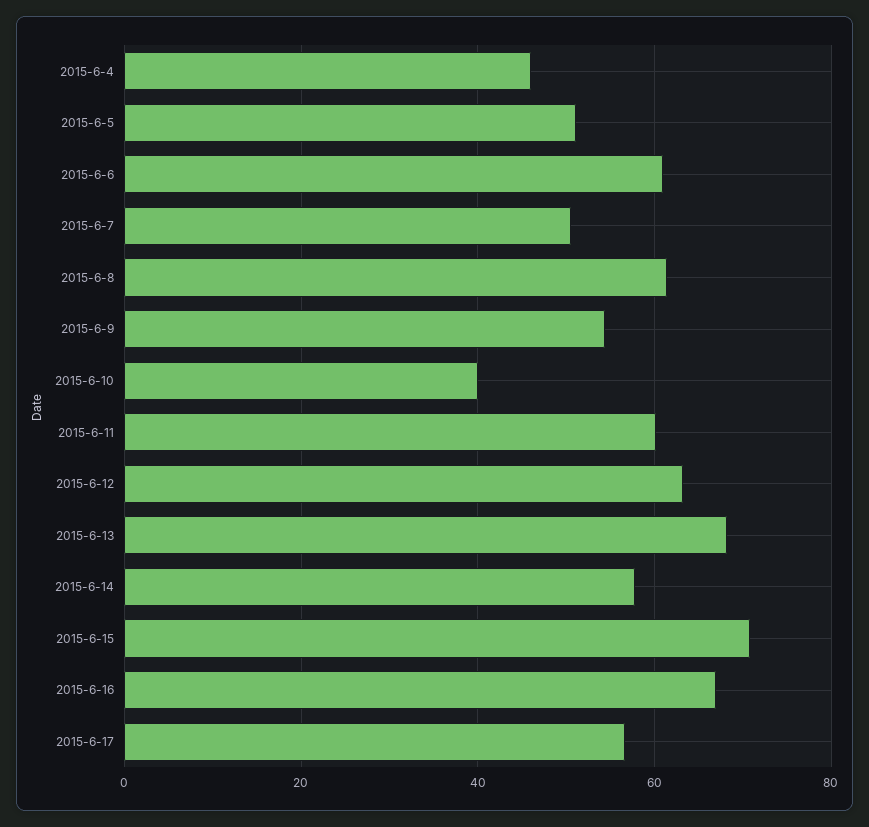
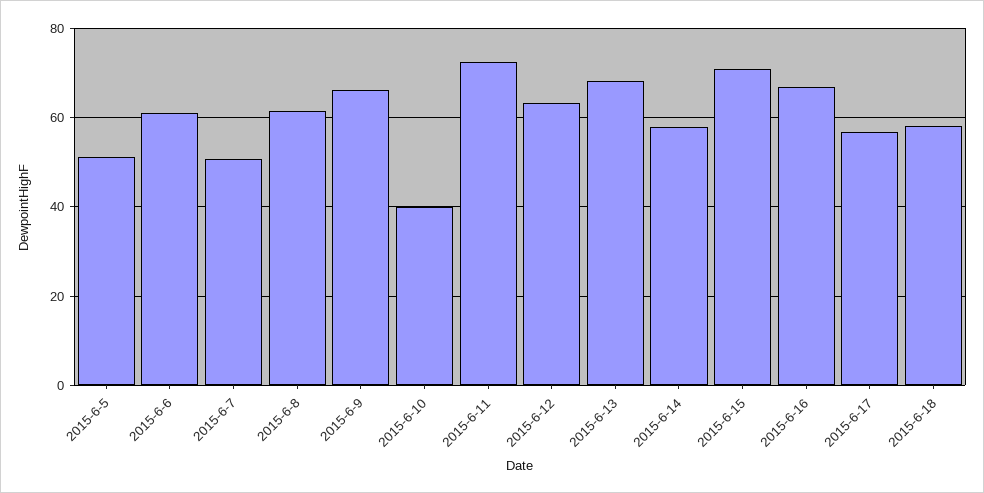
2015-6-4: 46 -> none
2015-6-9: 54 -> 66
2015-6-11: 60 -> 72
2015-6-18: none -> 58

